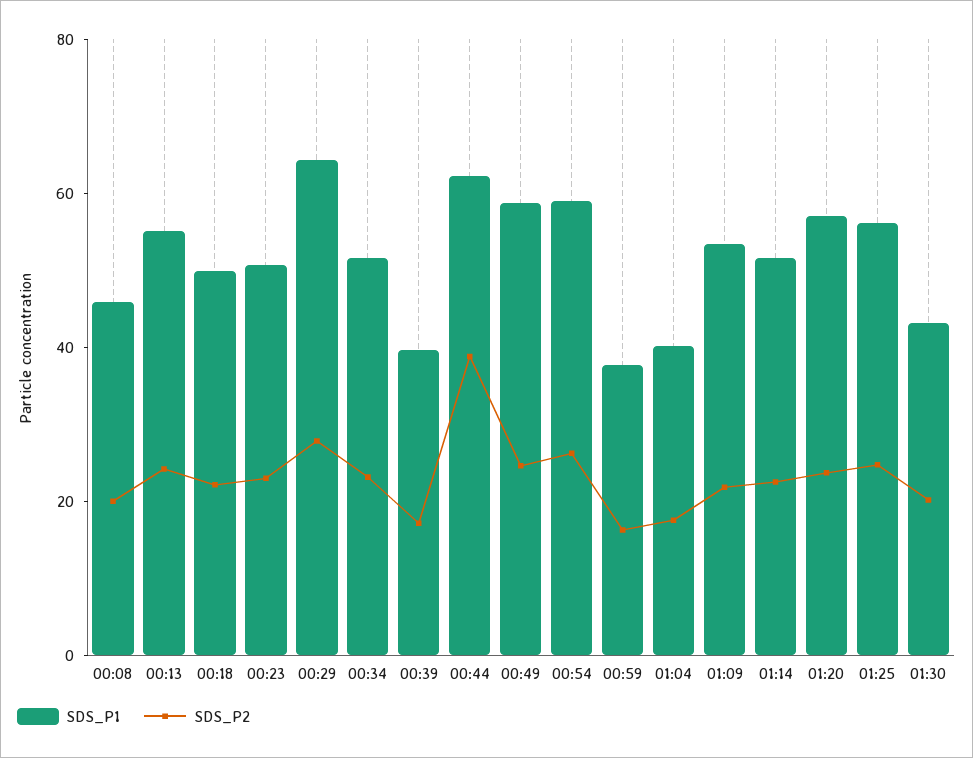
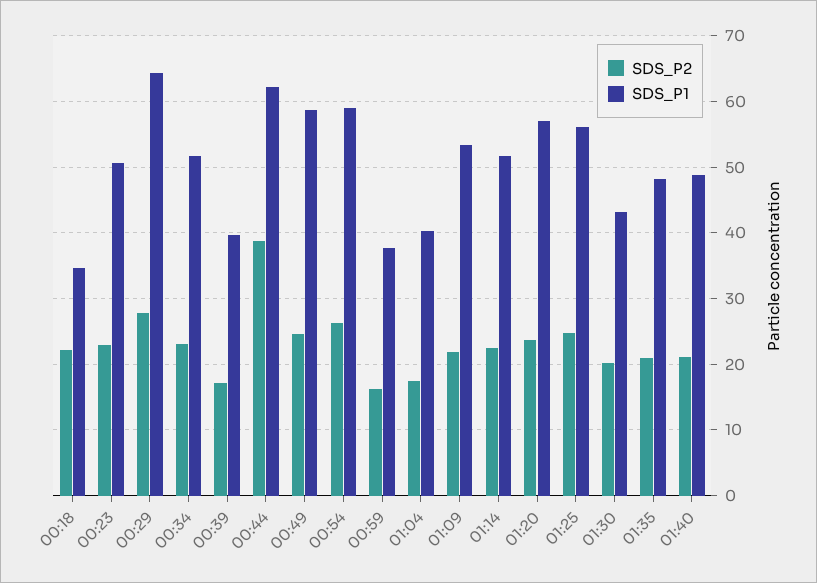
SDS_P1, 00:08: 45 -> none
SDS_P2, 00:08: 20 -> none
SDS_P1, 00:13: 55 -> none
SDS_P2, 00:13: 25 -> none
SDS_P1, 00:18: 50 -> 35
SDS_P2, 01:35: none -> 21
SDS_P1, 01:35: none -> 48
SDS_P2, 01:40: none -> 21
SDS_P1, 01:40: none -> 49

